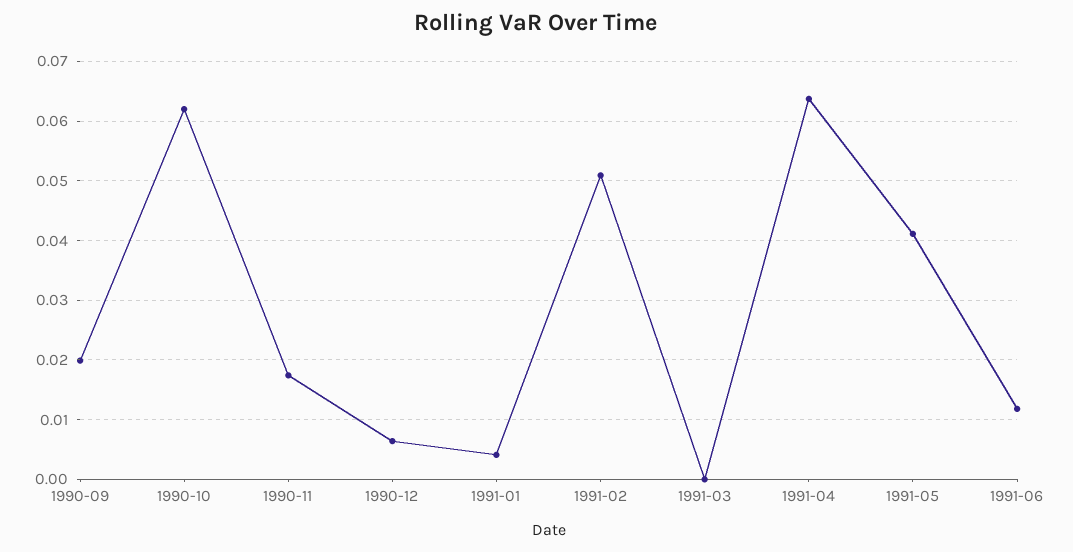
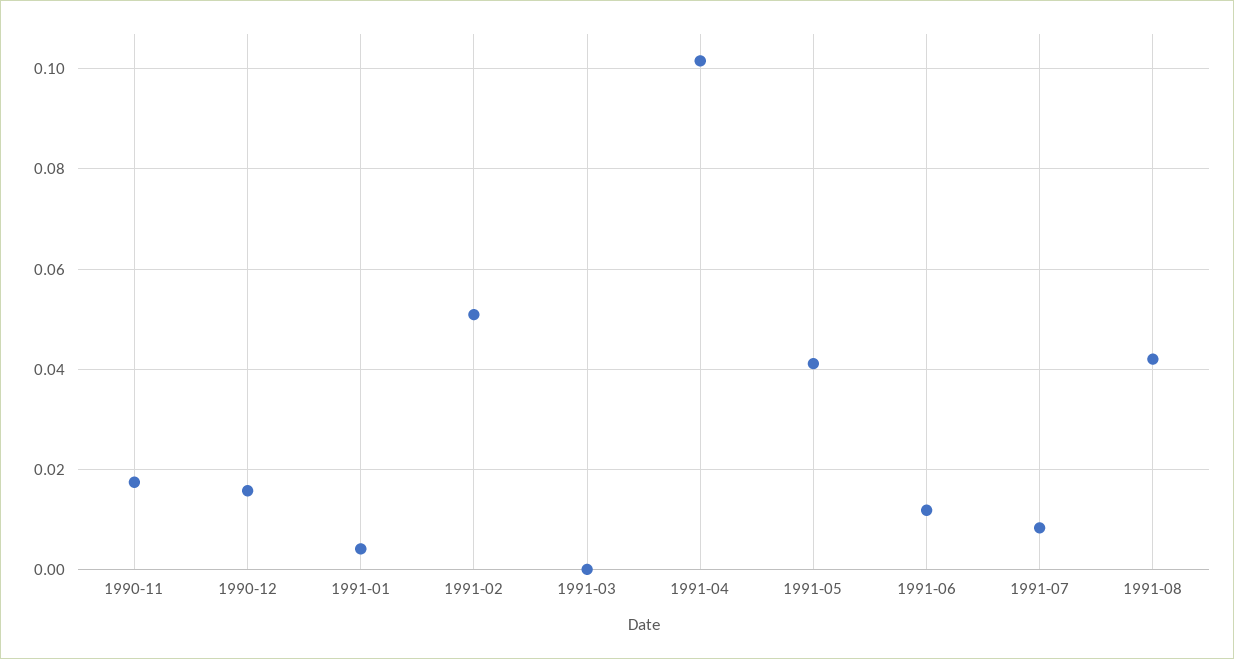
1990-09: 0.02 -> none
1990-10: 0.062 -> none
1990-12: 0.006 -> 0.016
1991-04: 0.064 -> 0.102
1991-07: none -> 0.008
1991-08: none -> 0.042

